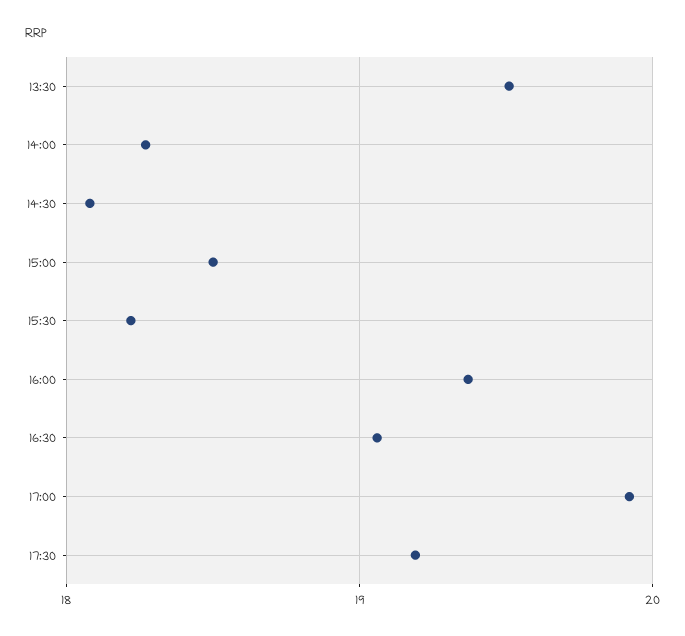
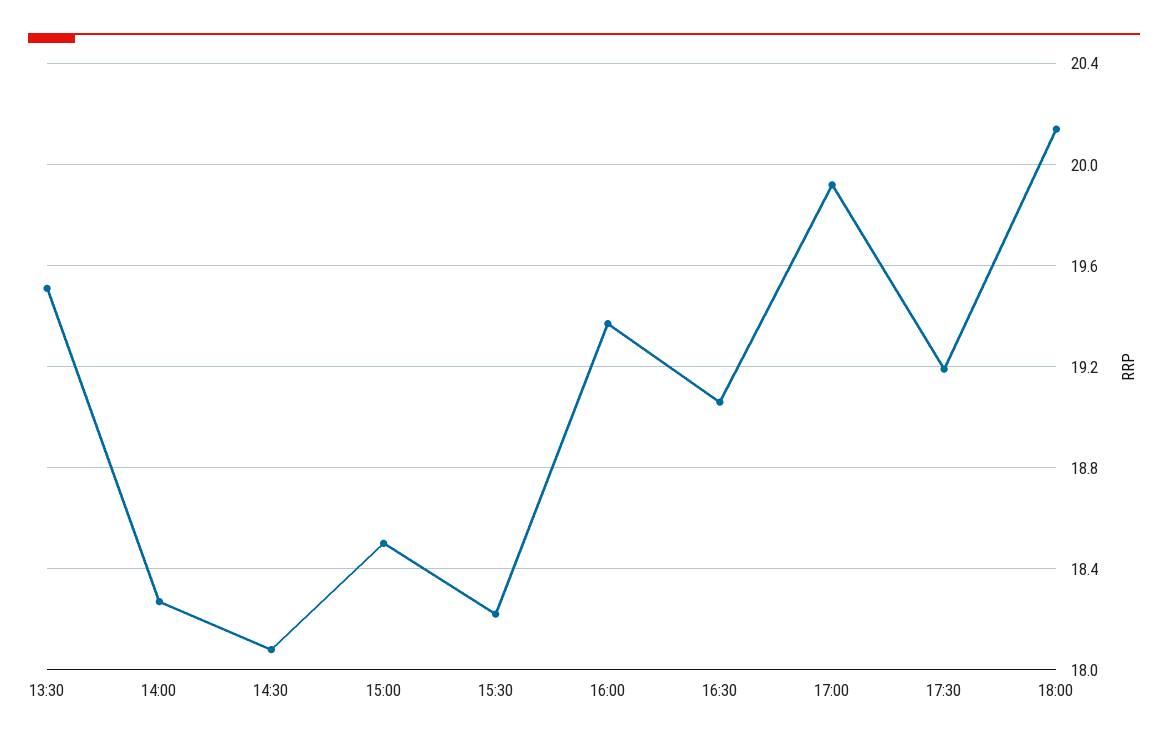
18:00: none -> 20.15

